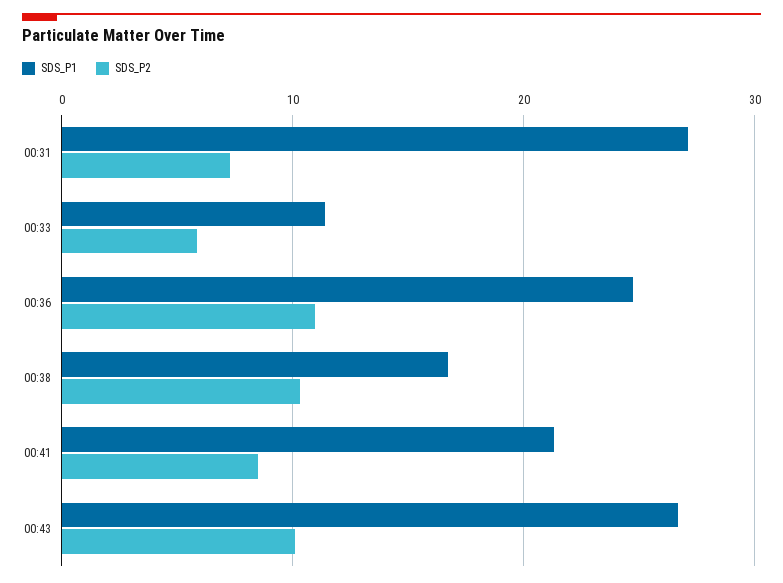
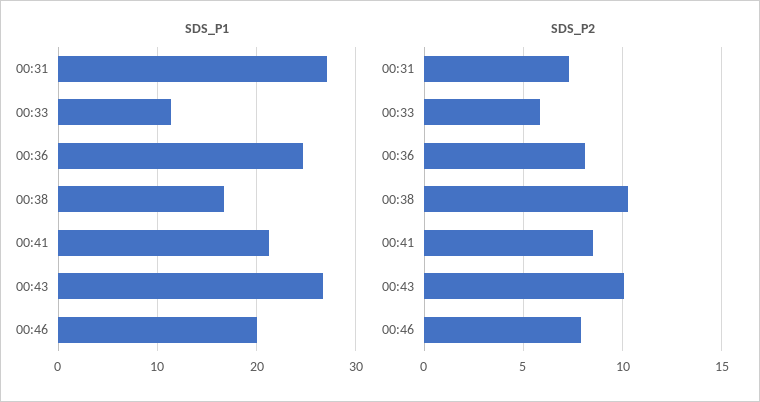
SDS_P2, 00:36: 11 -> 8
SDS_P1, 00:46: none -> 20
SDS_P2, 00:46: none -> 8

